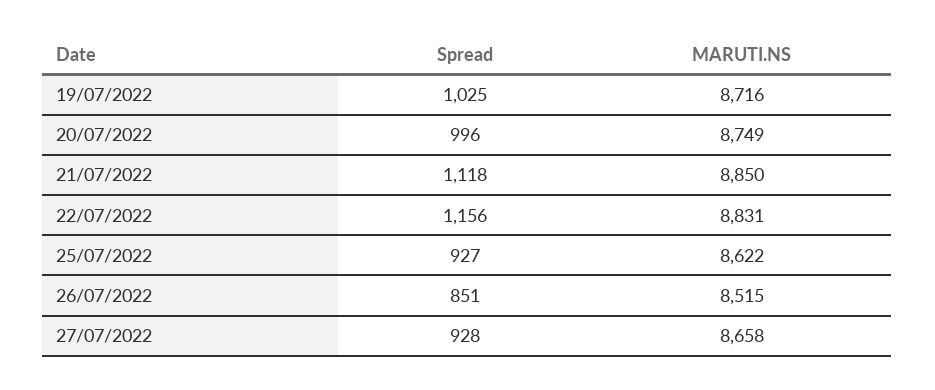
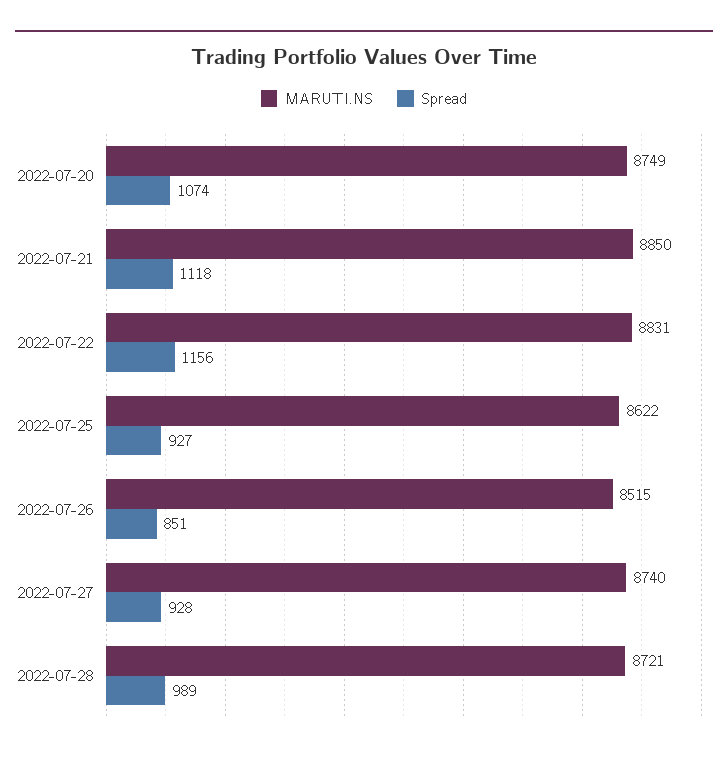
Spread, 19/07/2022: 1025 -> none
MARUTI.NS, 19/07/2022: 8716 -> none
Spread, 20/07/2022: 996 -> 1074
MARUTI.NS, 27/07/2022: 8658 -> 8740
MARUTI.NS, 2022-07-28: none -> 8721
Spread, 2022-07-28: none -> 989

